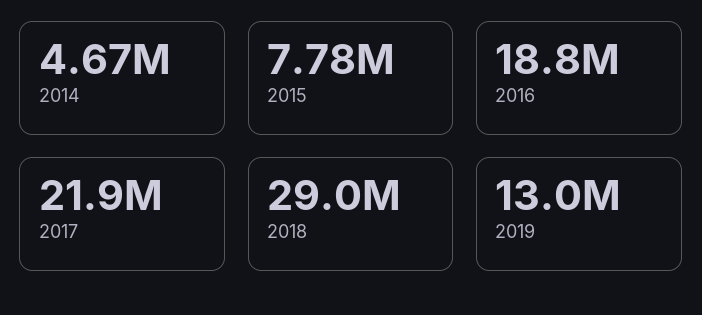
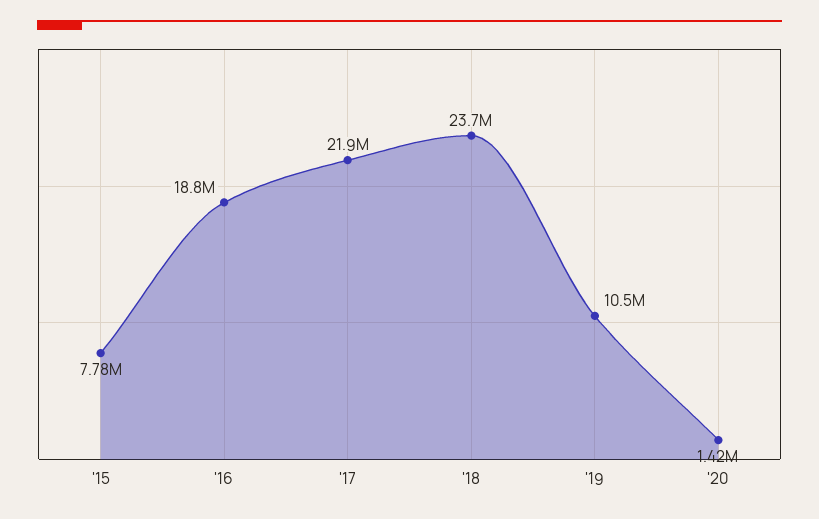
2014: 4670000 -> none
2018: 29000000 -> 23700000
2019: 13000000 -> 10500000
'20: none -> 1420000

